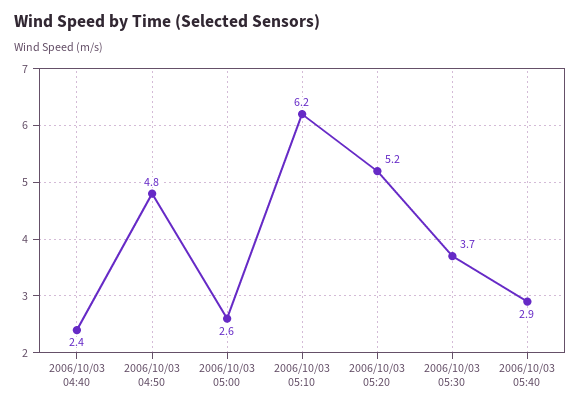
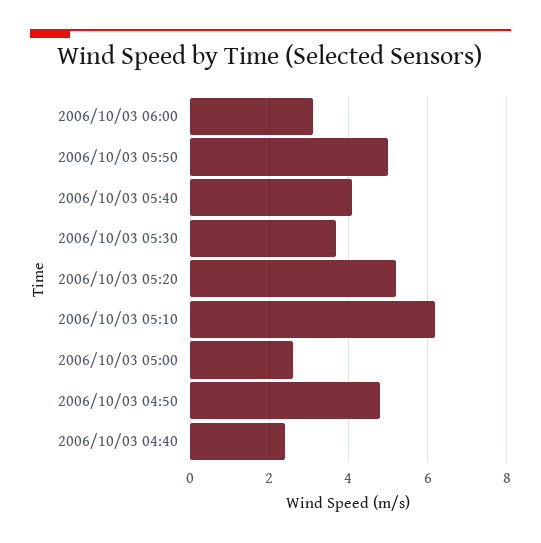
2006/10/03 05:40: 2.9 -> 4
2006/10/03 06:00: none -> 3
2006/10/03 05:50: none -> 5

